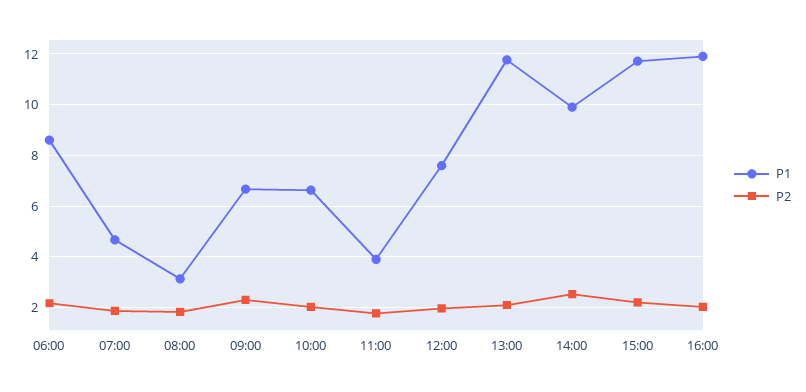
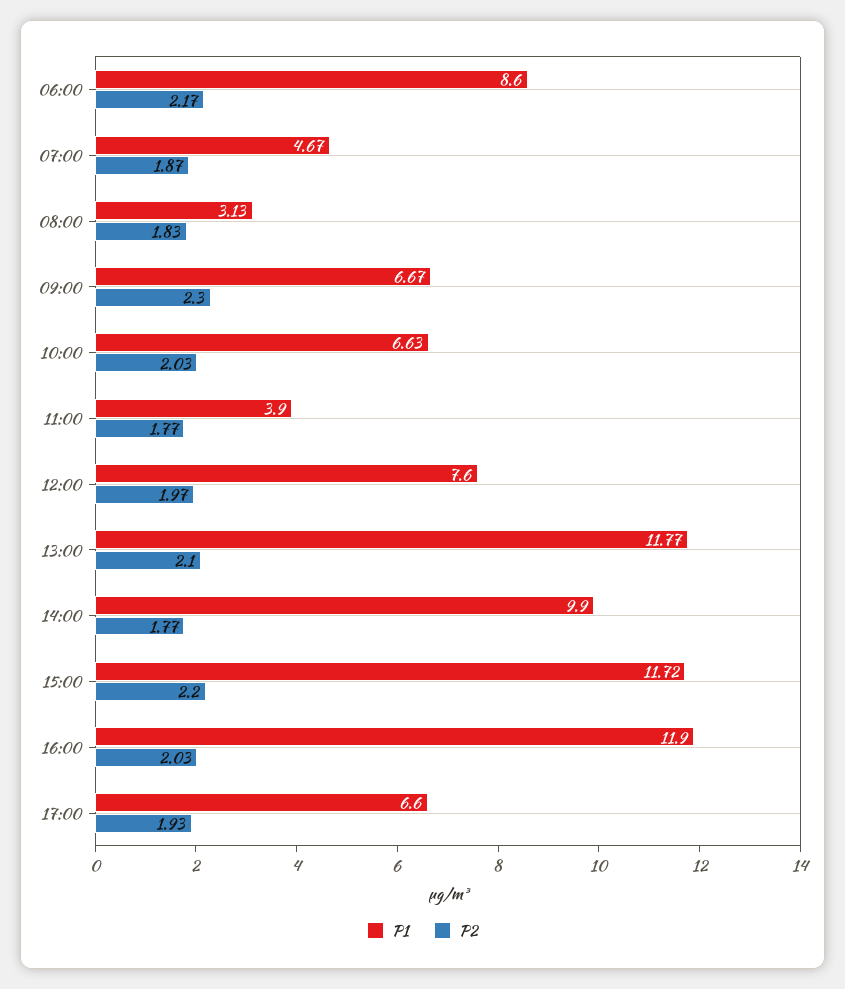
P2, 14:00: 2.5 -> 1.77
P1, 17:00: none -> 6.6
P2, 17:00: none -> 1.93

